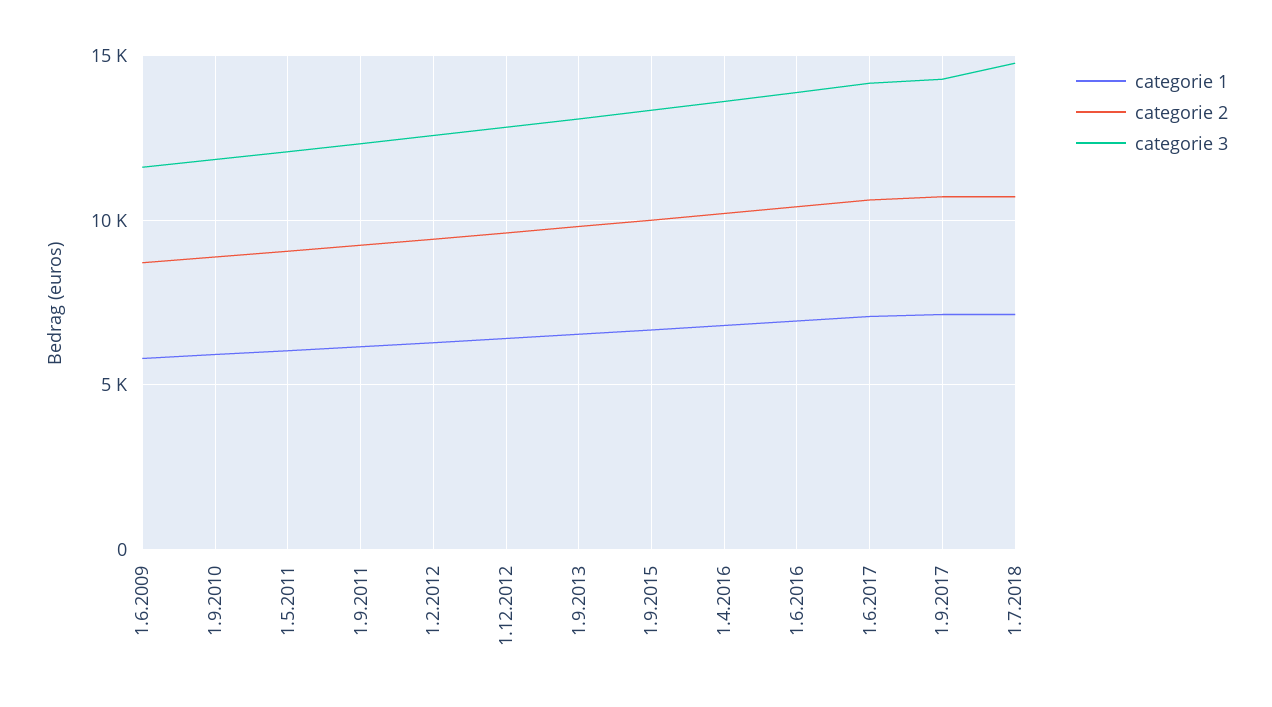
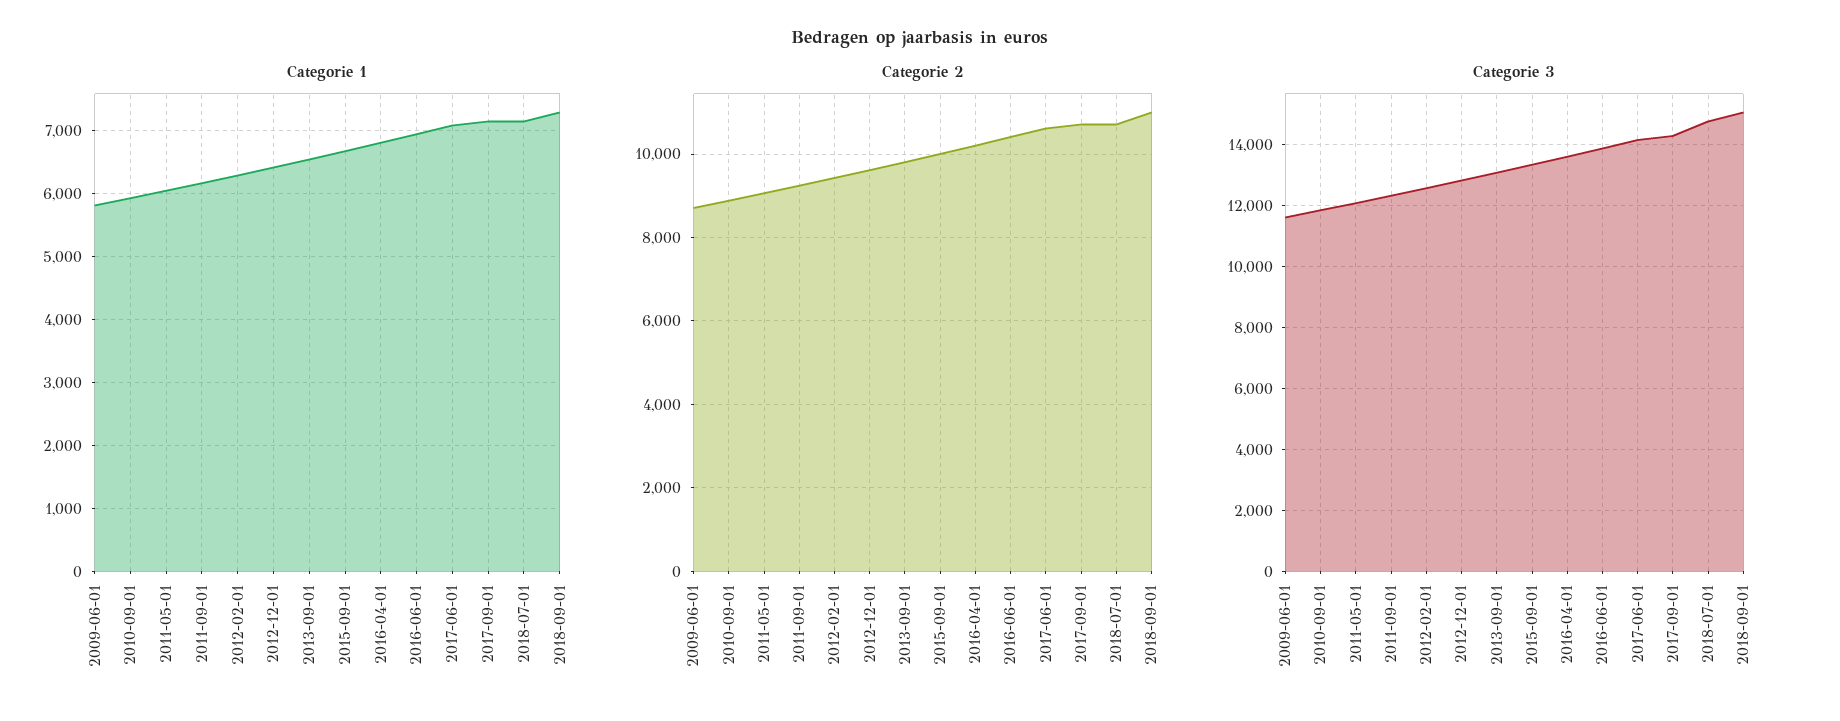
categorie 1, 2018-09-01: none -> 7300
categorie 2, 2018-09-01: none -> 11000
categorie 3, 2018-09-01: none -> 15000

